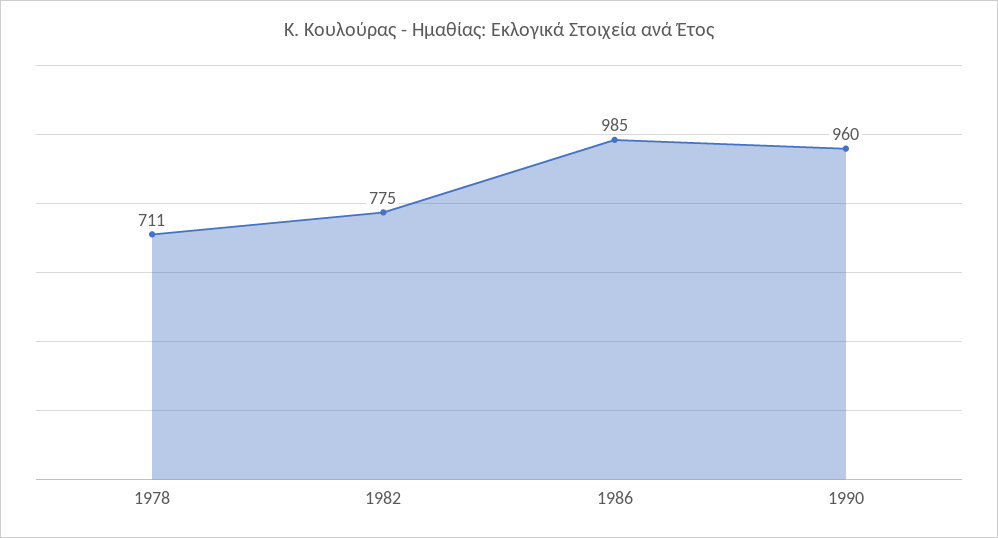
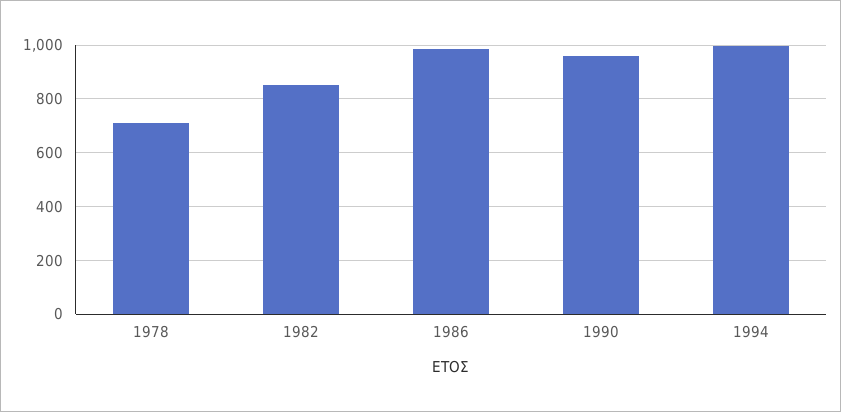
1982: 775 -> 850
1994: none -> 1000

